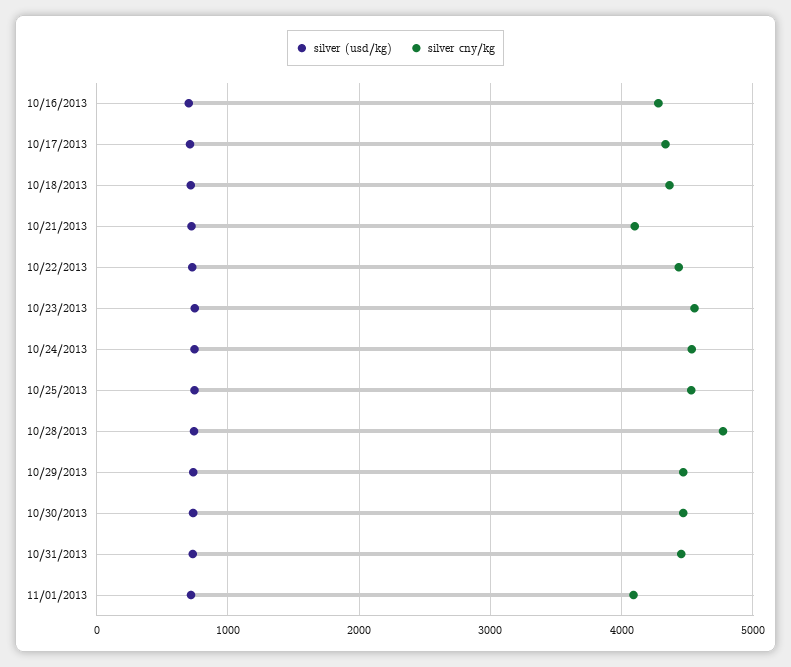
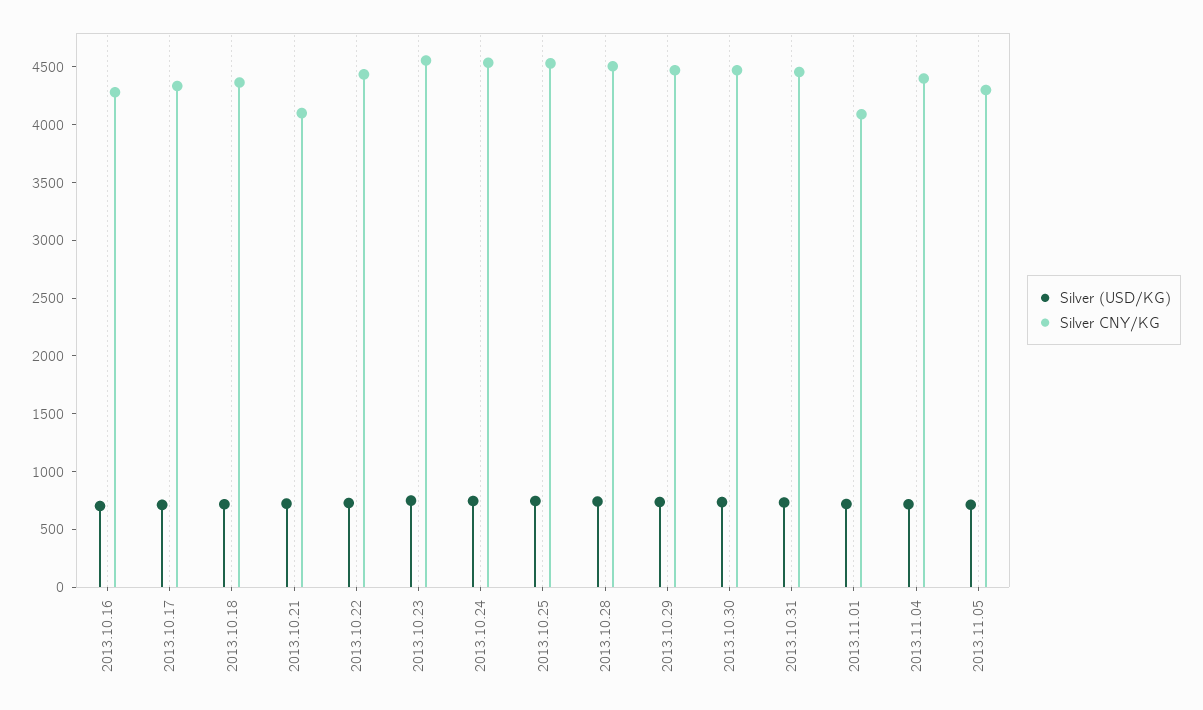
silver cny/kg, 10/28/2013: 4800 -> 4500
silver (usd/kg), 2013.11.04: none -> 700
silver cny/kg, 2013.11.04: none -> 4400
silver (usd/kg), 2013.11.05: none -> 700
silver cny/kg, 2013.11.05: none -> 4300

